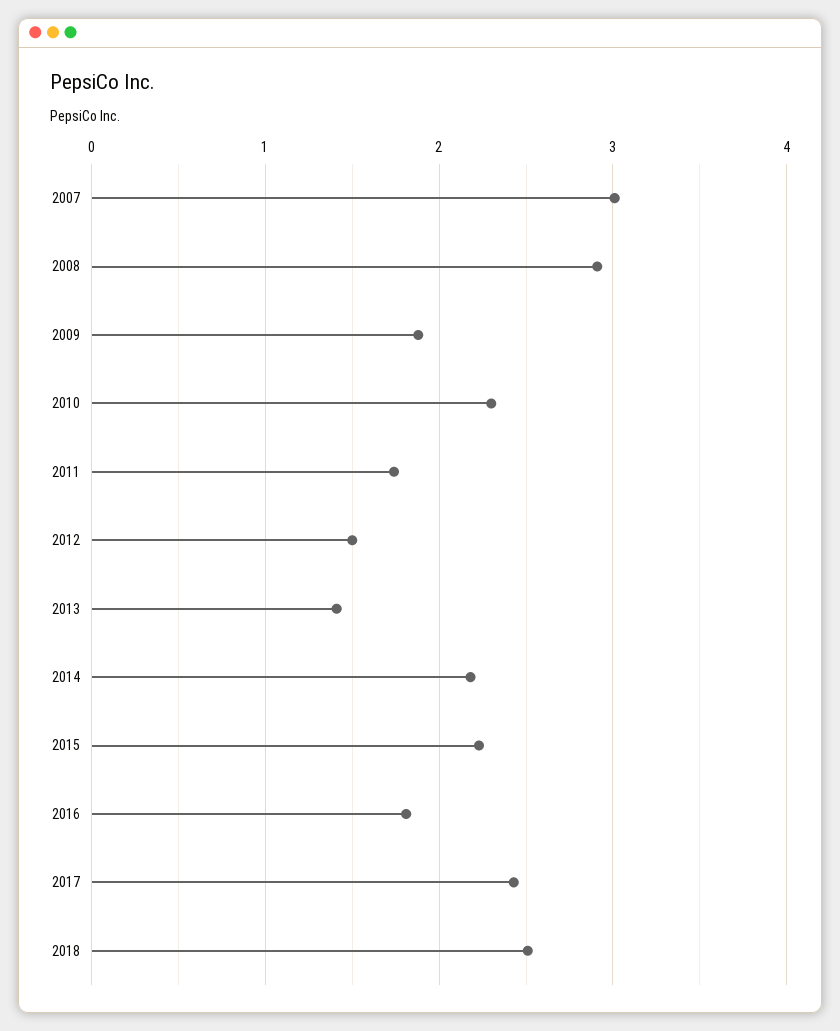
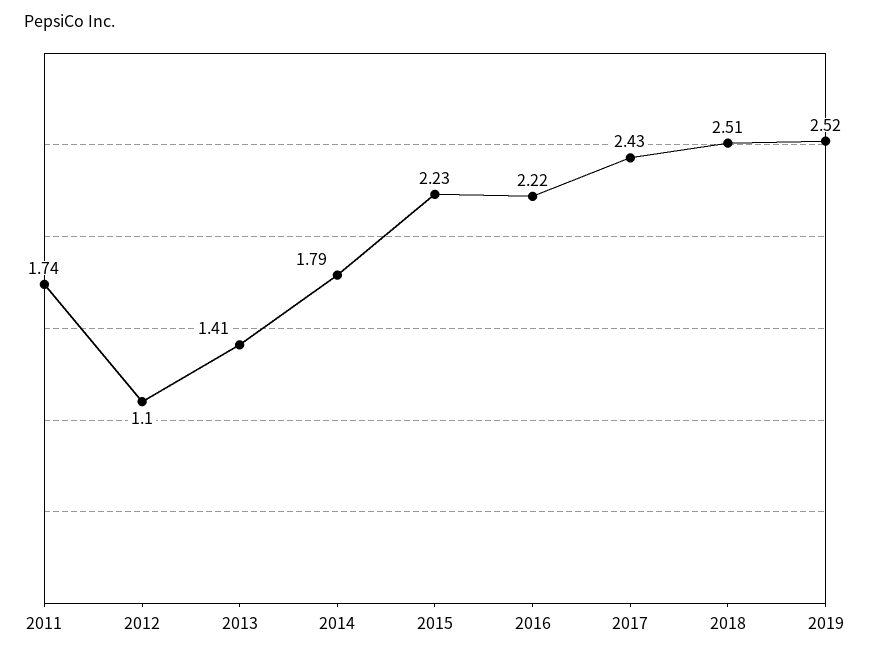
2007: 3 -> none
2008: 2.9 -> none
2009: 1.9 -> none
2010: 2.3 -> none
2012: 1.5 -> 1.1
2014: 2.2 -> 1.79
2016: 1.8 -> 2.22
2019: none -> 2.52

